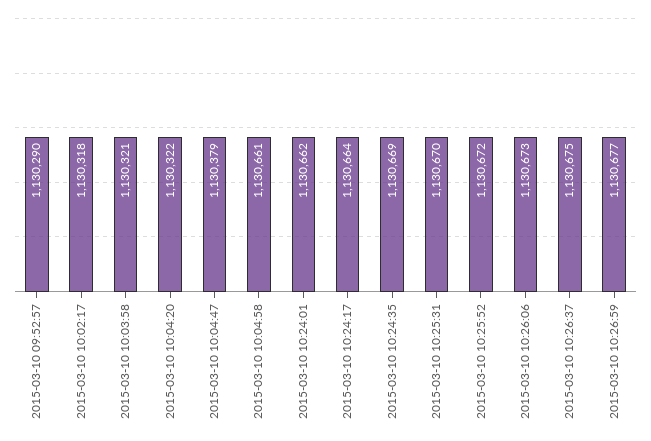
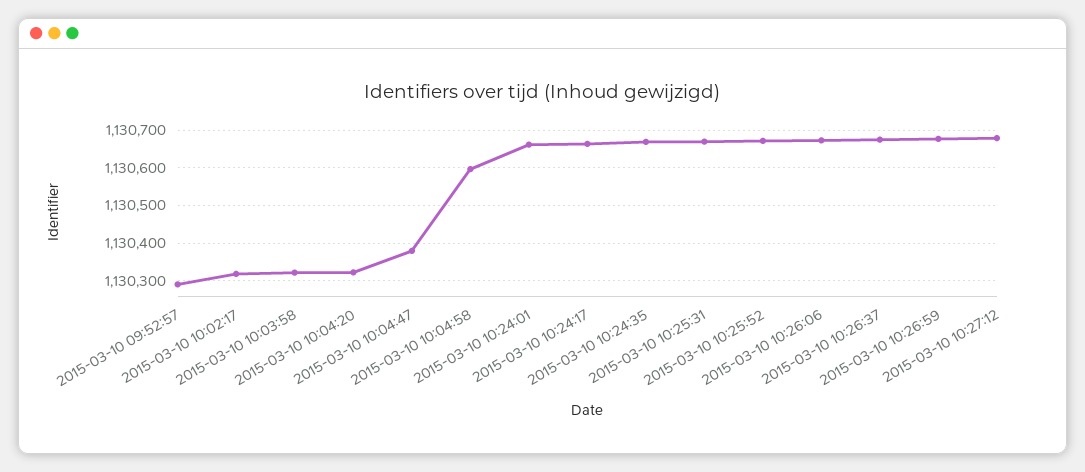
2015-03-10 10:04:58: 1130661 -> 1130600
2015-03-10 10:27:12: none -> 1130680

